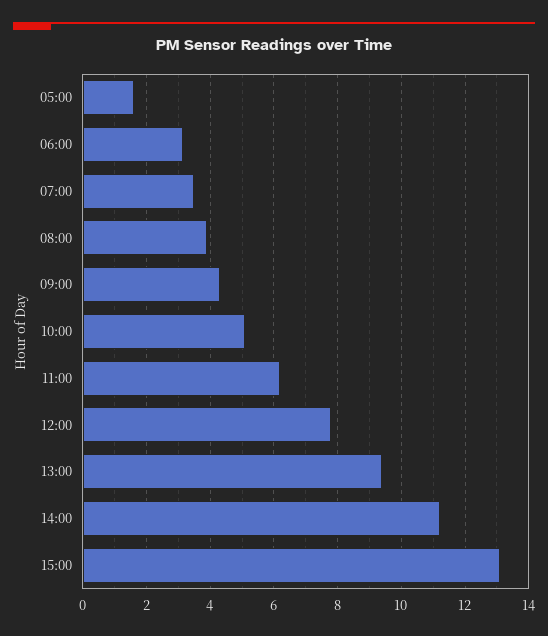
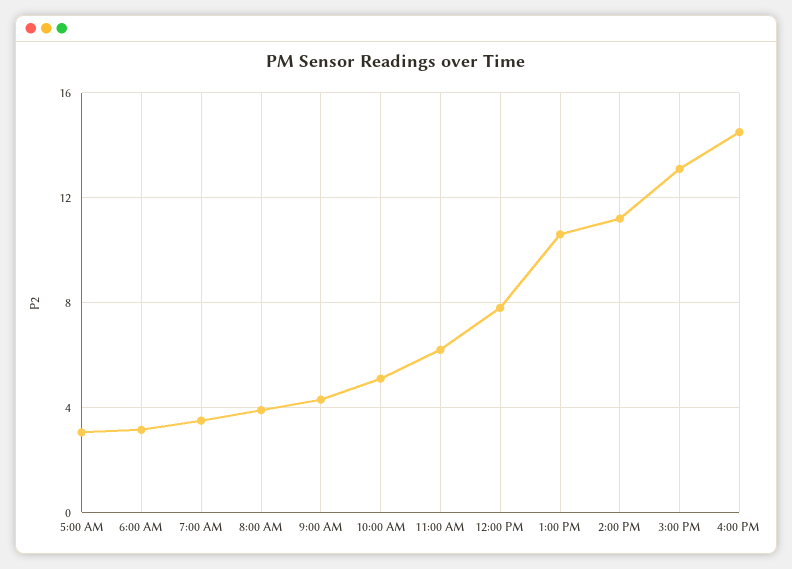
05:00: 1.6 -> 3
13:00: 9.4 -> 10.5
4:00 PM: none -> 14.5

